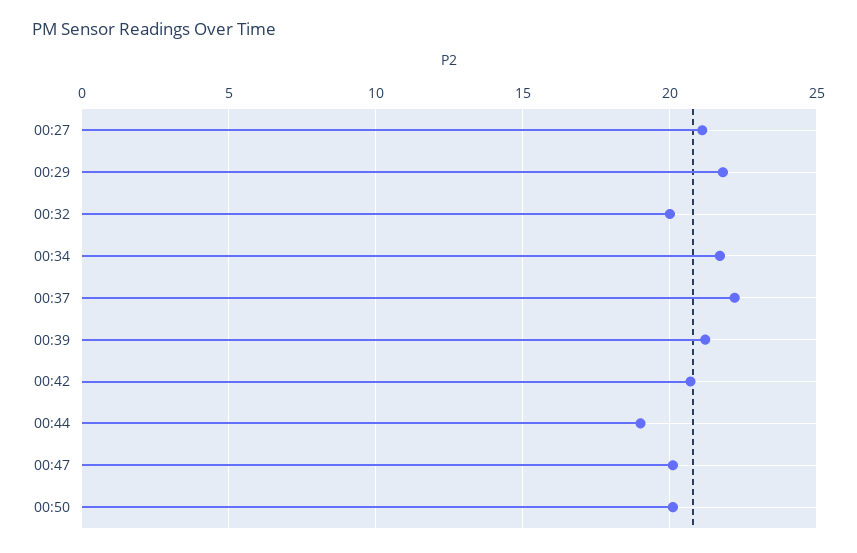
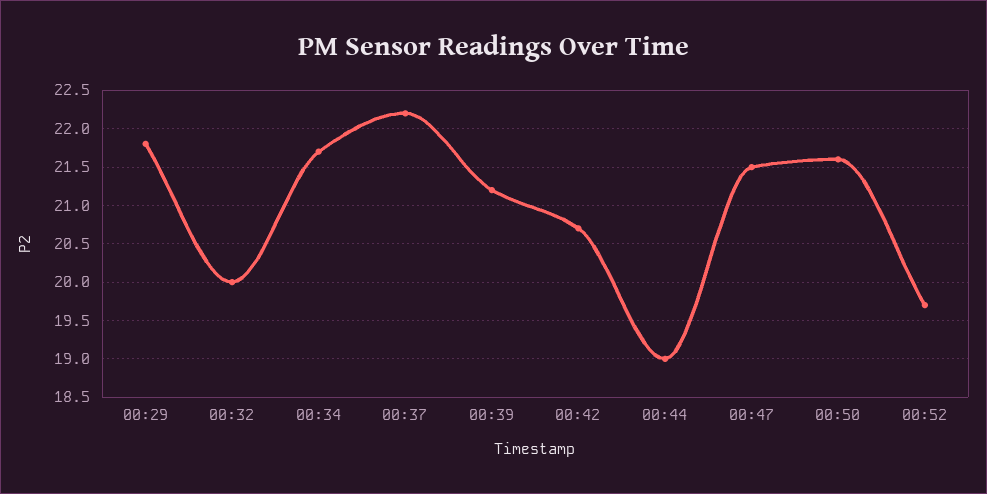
00:27: 21 -> none
00:47: 20 -> 21.5
00:50: 20 -> 21.6
00:52: none -> 19.7

